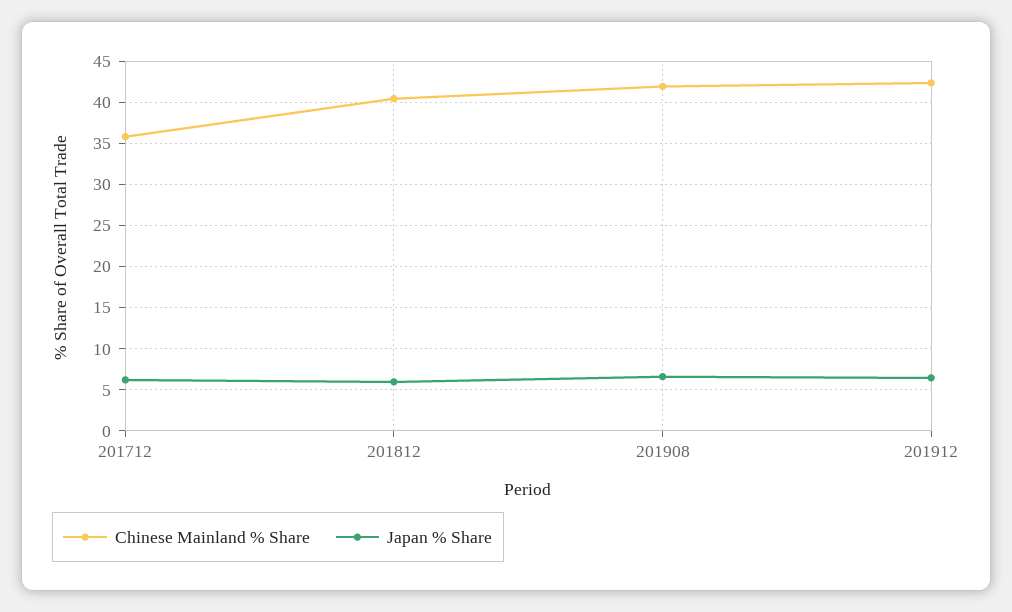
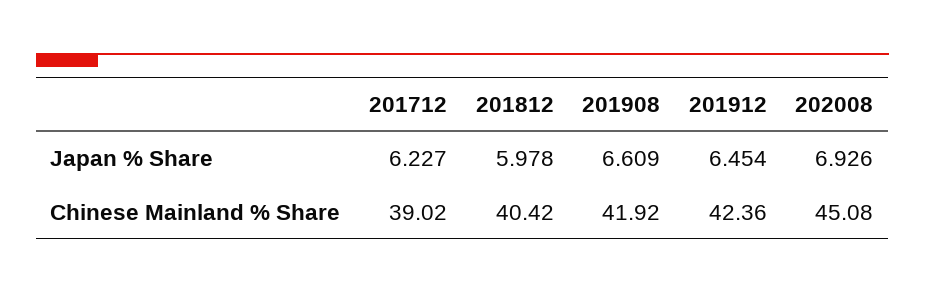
Chinese Mainland % Share, 201712: 36 -> 39.02
Japan % Share, 202008: none -> 6.926
Chinese Mainland % Share, 202008: none -> 45.08

